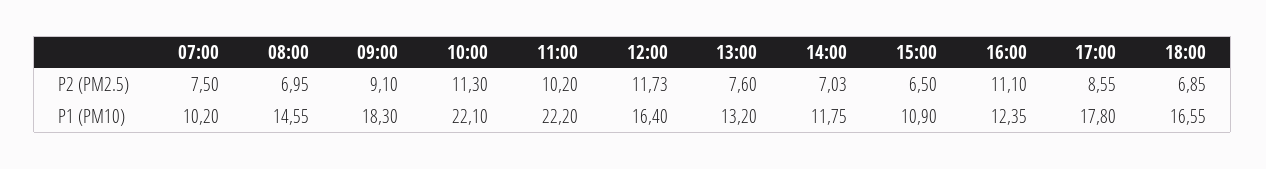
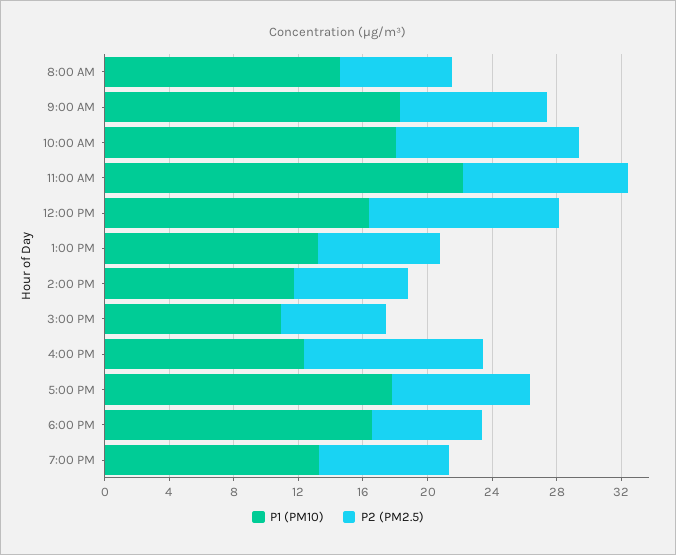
P2 (PM2.5), 07:00: 7.5 -> none
P1 (PM10), 07:00: 10.2 -> none
P1 (PM10), 10:00: 22.1 -> 18
P1 (PM10), 7:00 PM: none -> 13
P2 (PM2.5), 7:00 PM: none -> 8

